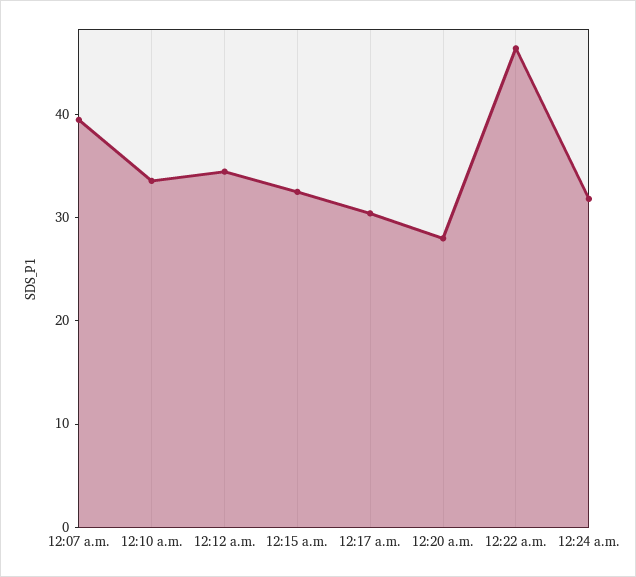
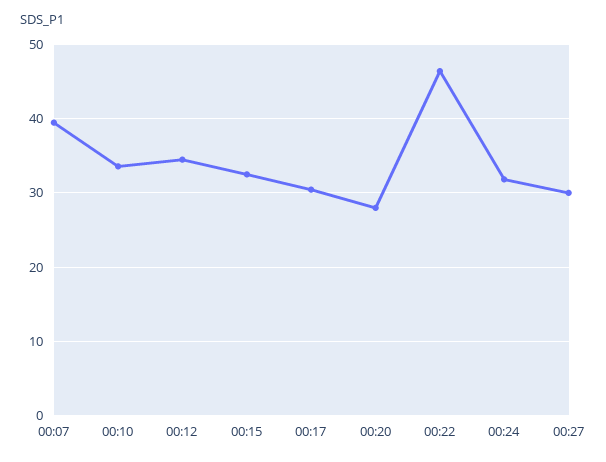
00:27: none -> 30

